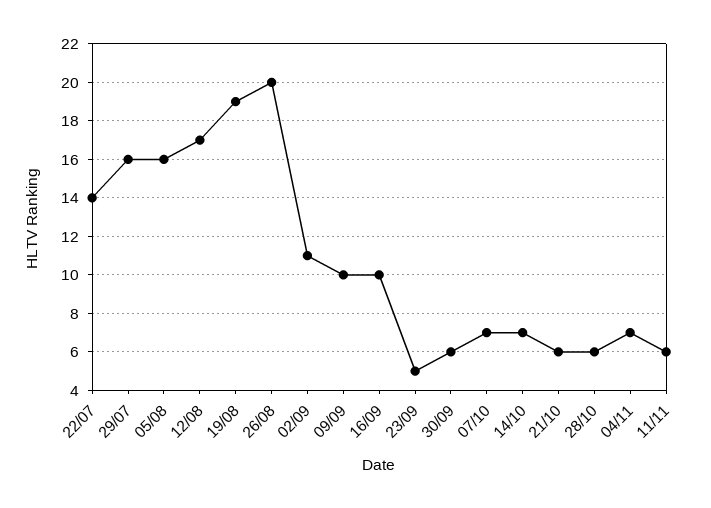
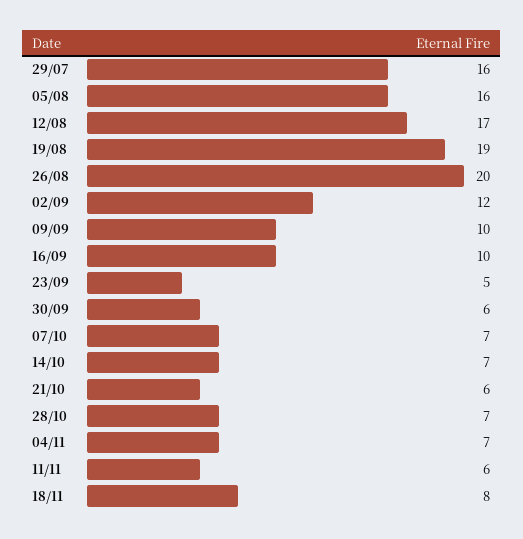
22/07: 14 -> none
02/09: 11 -> 12
28/10: 6 -> 7
18/11: none -> 8

